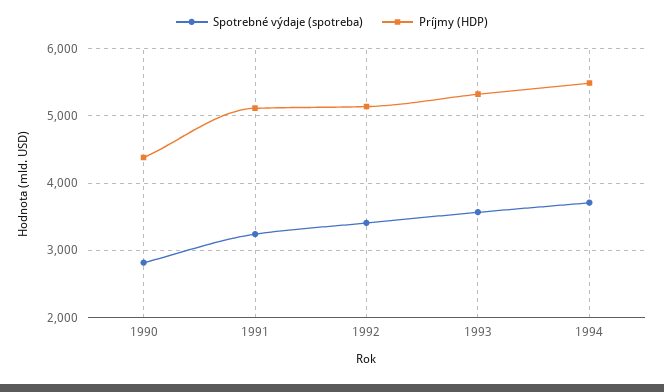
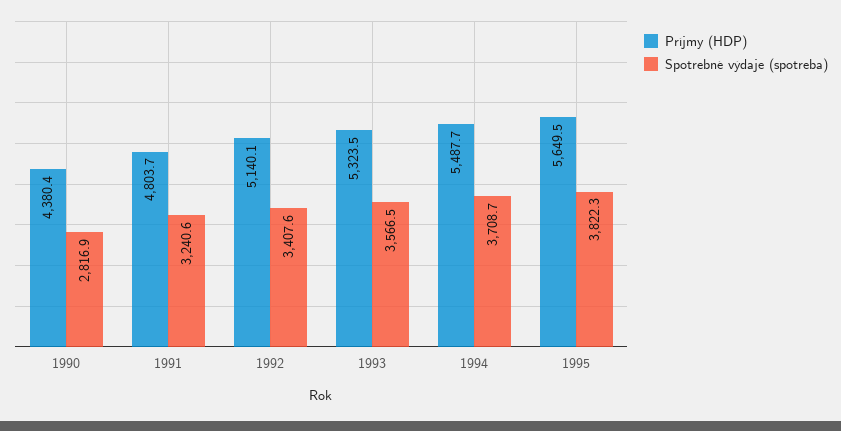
Príjmy (HDP), 1991: 5100 -> 4803.7
Príjmy (HDP), 1995: none -> 5649.5
Spotrebné výdaje (spotreba), 1995: none -> 3822.3

